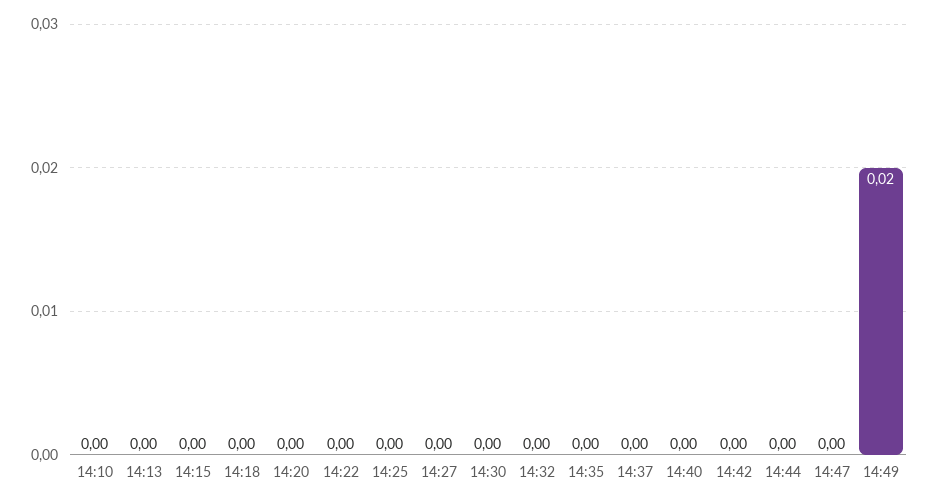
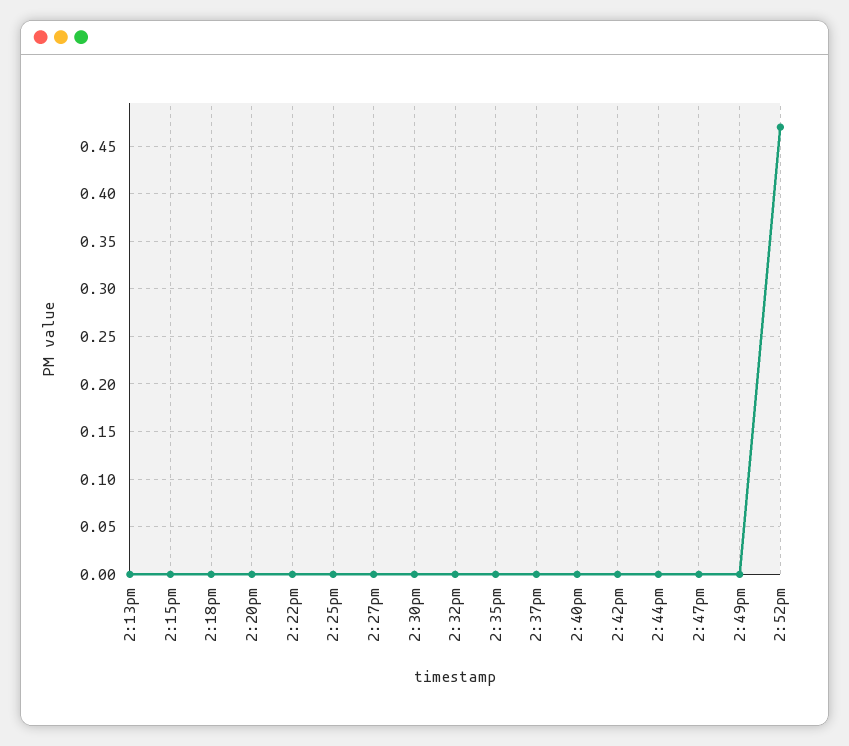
14:10: 0 -> none
14:49: 0.02 -> 0
2:52pm: none -> 0.47

